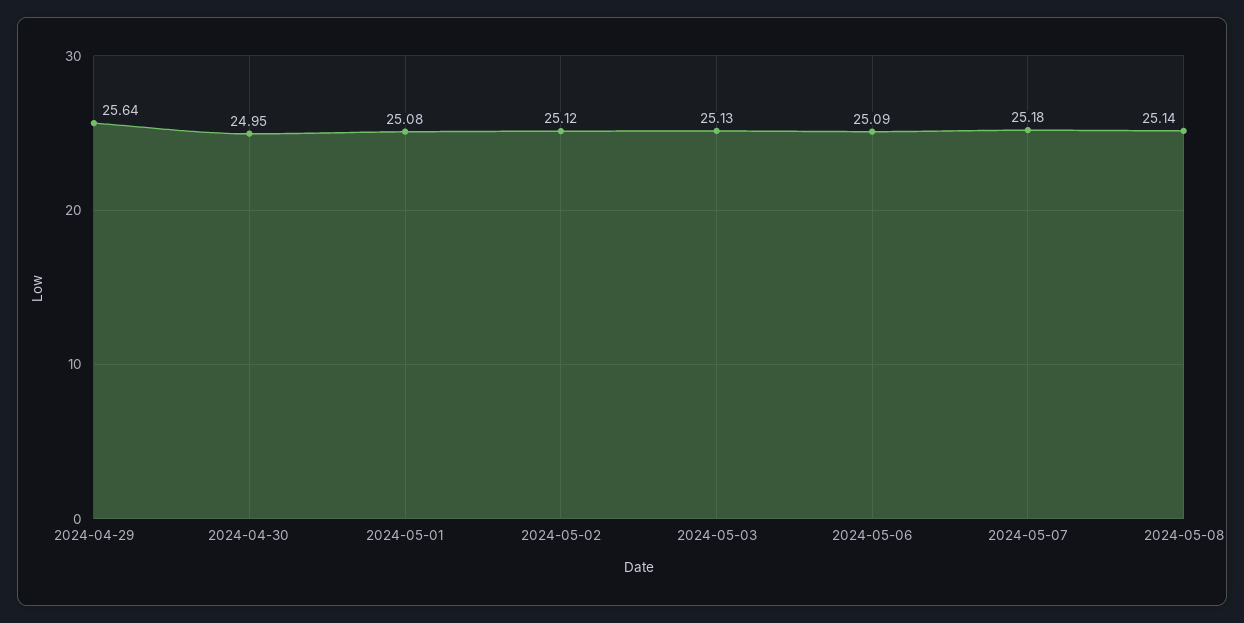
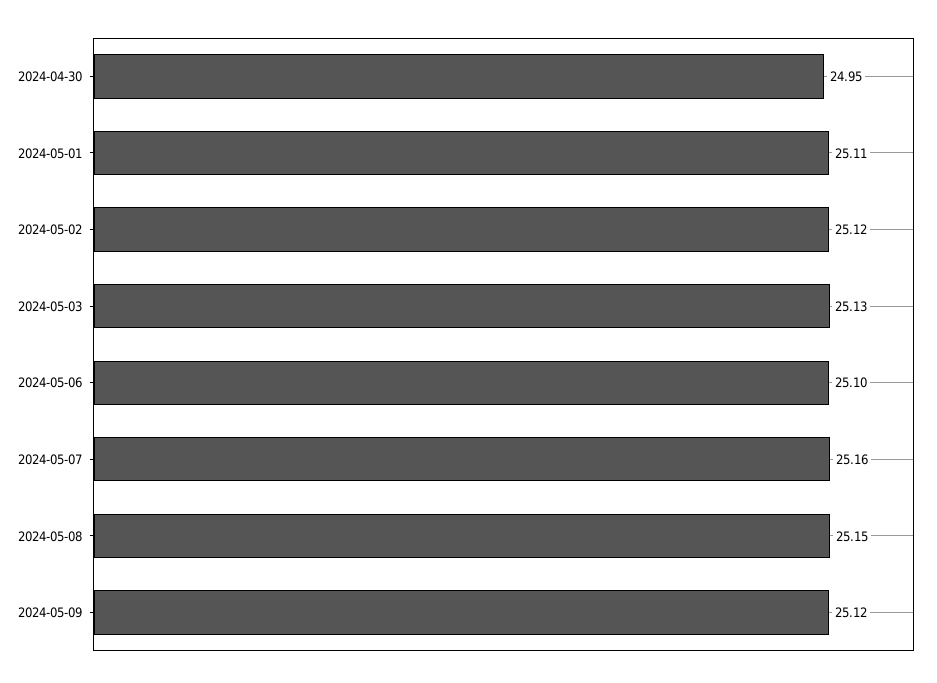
2024-04-29: 25.64 -> none
2024-05-01: 25.08 -> 25.11
2024-05-06: 25.09 -> 25.1
2024-05-07: 25.18 -> 25.16
2024-05-08: 25.14 -> 25.15
2024-05-09: none -> 25.12

